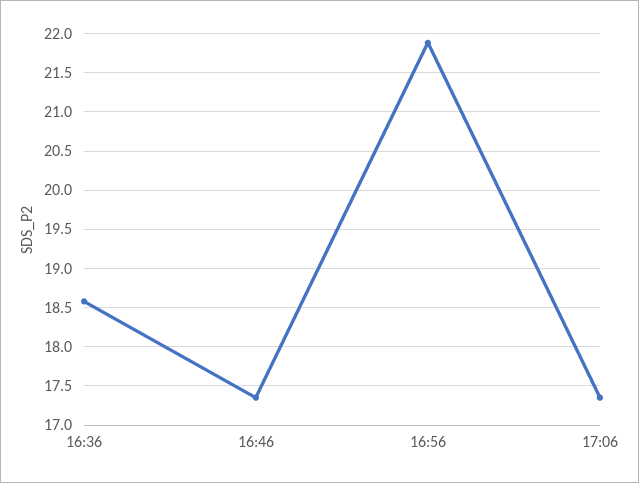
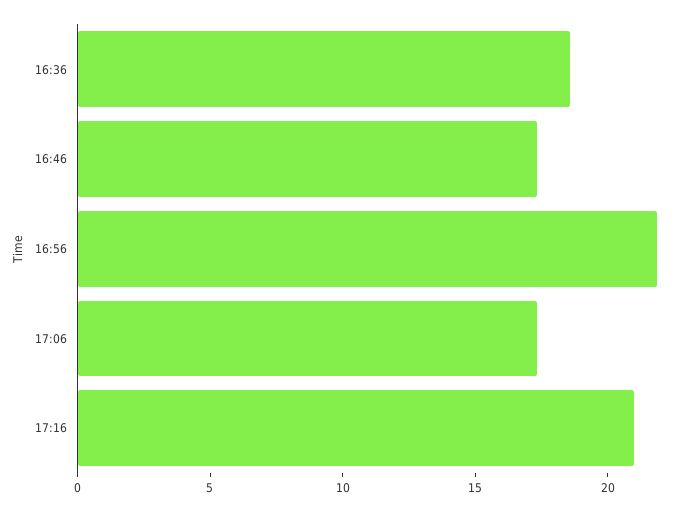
17:16: none -> 21

